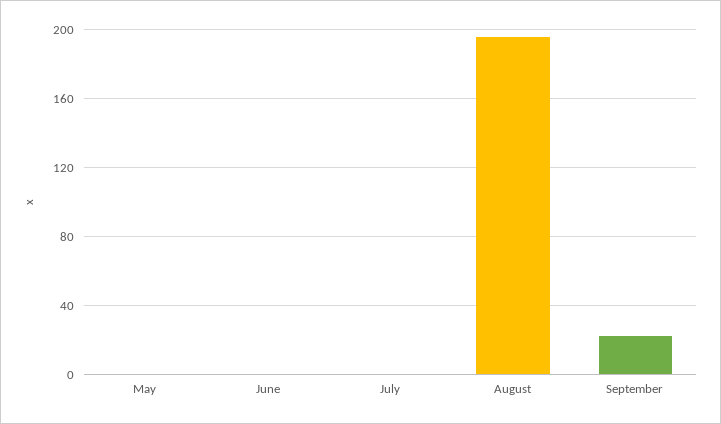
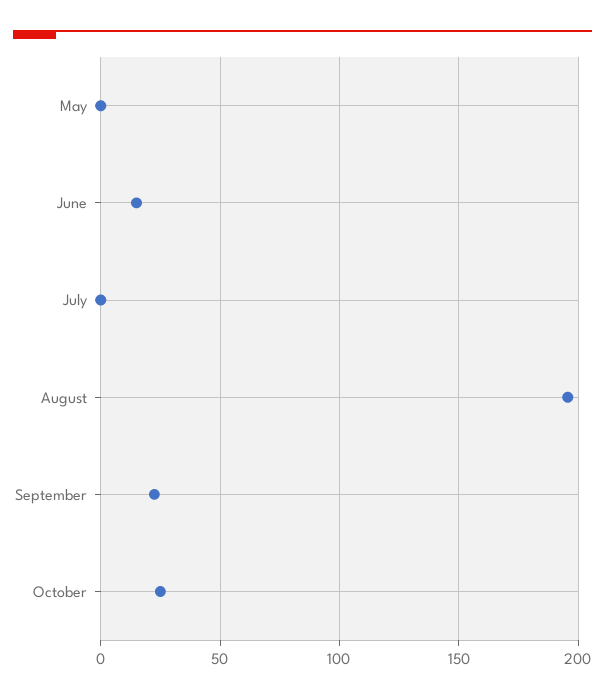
June: 0 -> 15
October: none -> 25

